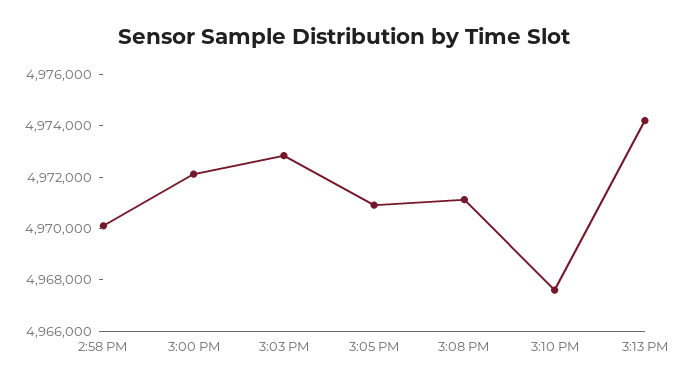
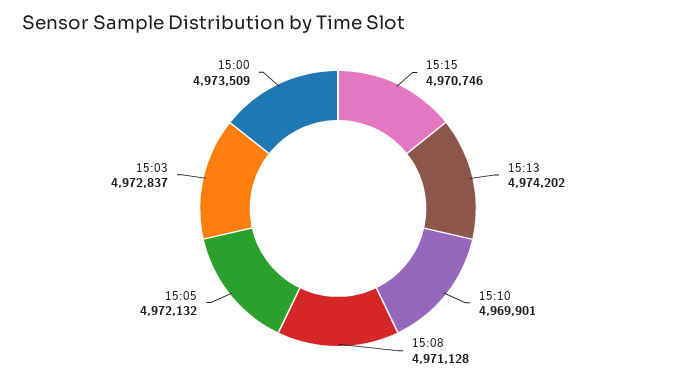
2:58 PM: 4970000 -> none
3:00 PM: 4972000 -> 4973509
3:05 PM: 4971000 -> 4972132
3:10 PM: 4967500 -> 4969901
15:15: none -> 4970746

